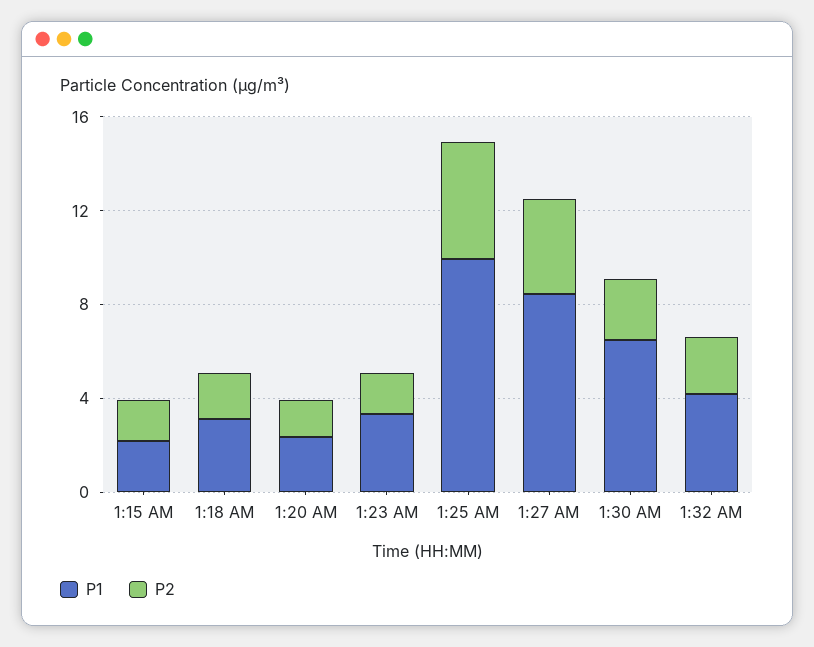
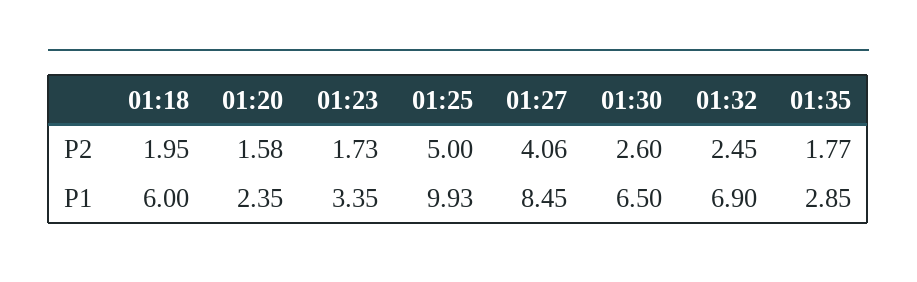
P1, 1:15 AM: 2 -> none
P2, 1:15 AM: 2 -> none
P1, 1:18 AM: 3 -> 6
P1, 1:32 AM: 4 -> 6.9
P2, 01:35: none -> 1.77
P1, 01:35: none -> 2.85

